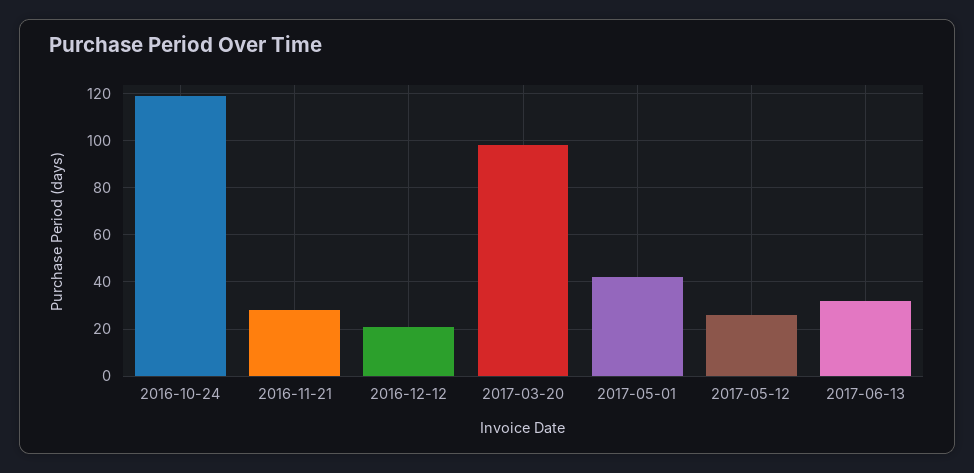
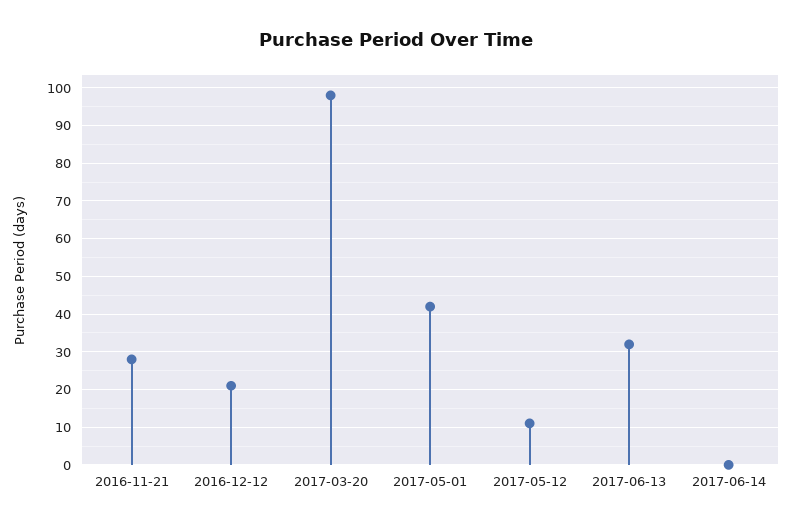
2016-10-24: 120 -> none
2017-05-12: 25 -> 10
2017-06-14: none -> 0

